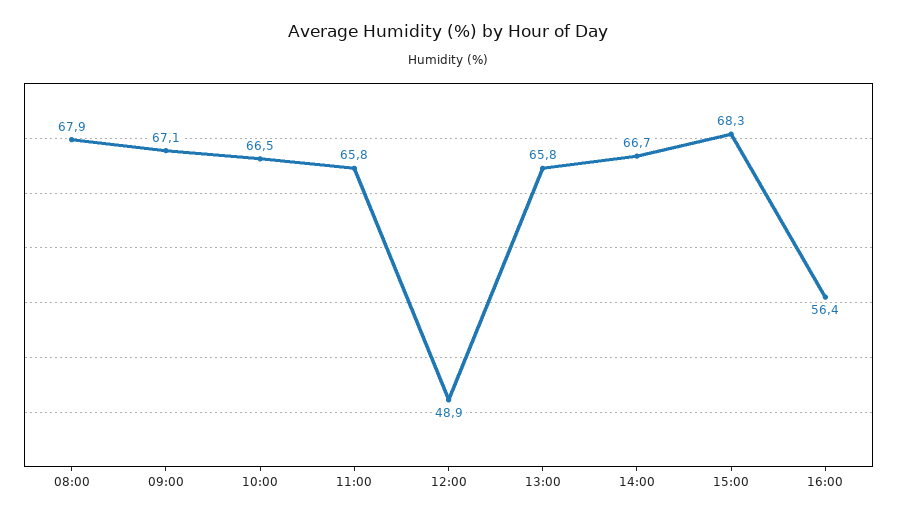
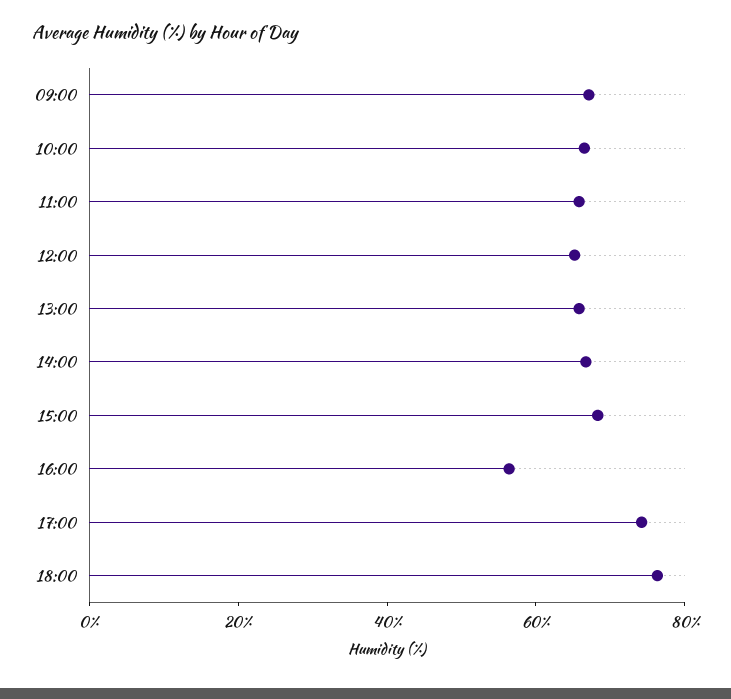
08:00: 67.9 -> none
12:00: 48.9 -> 65
17:00: none -> 75
18:00: none -> 75

